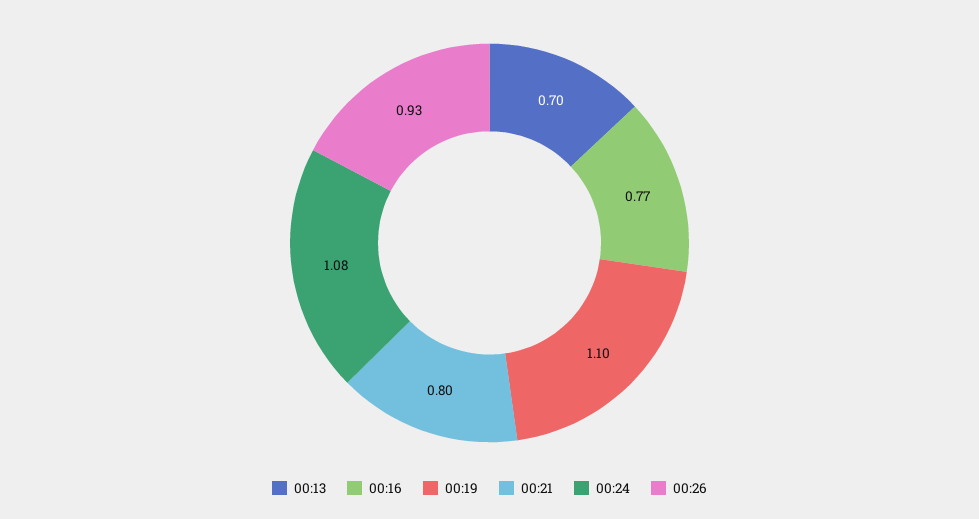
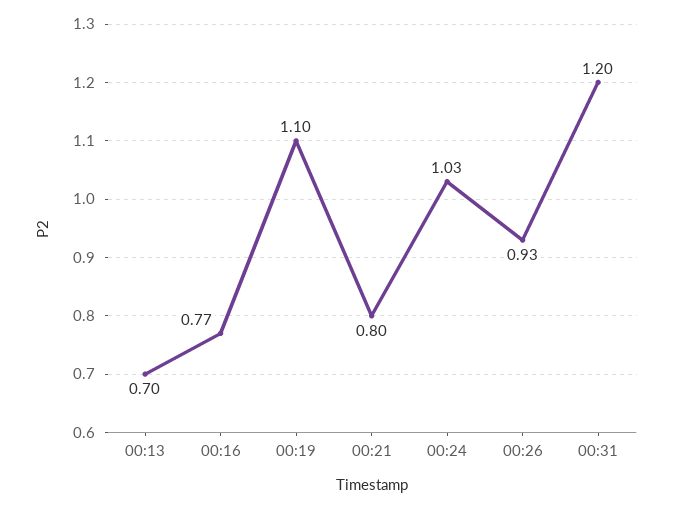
00:24: 1.08 -> 1.03
00:31: none -> 1.2

